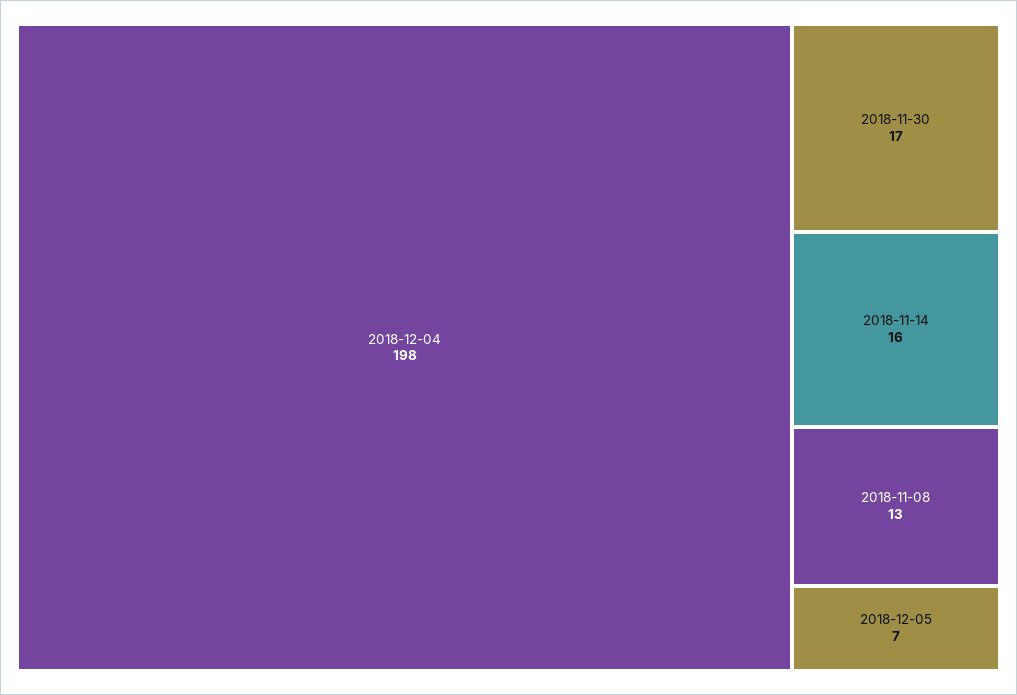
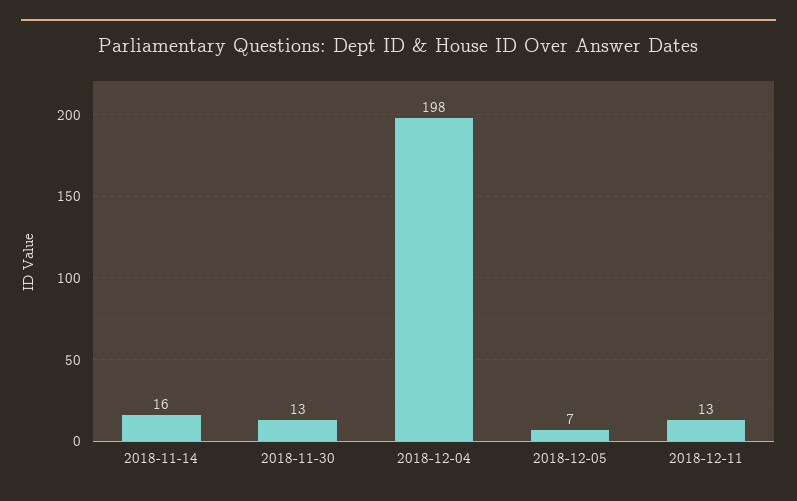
2018-11-30: 17 -> 13
2018-11-08: 13 -> none
2018-12-11: none -> 13

